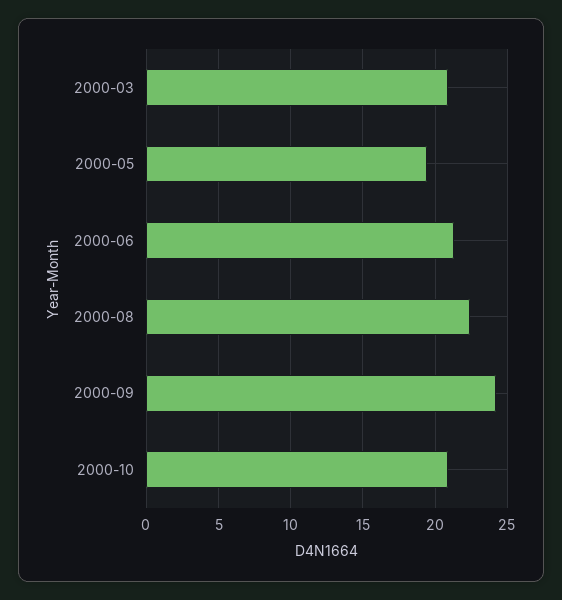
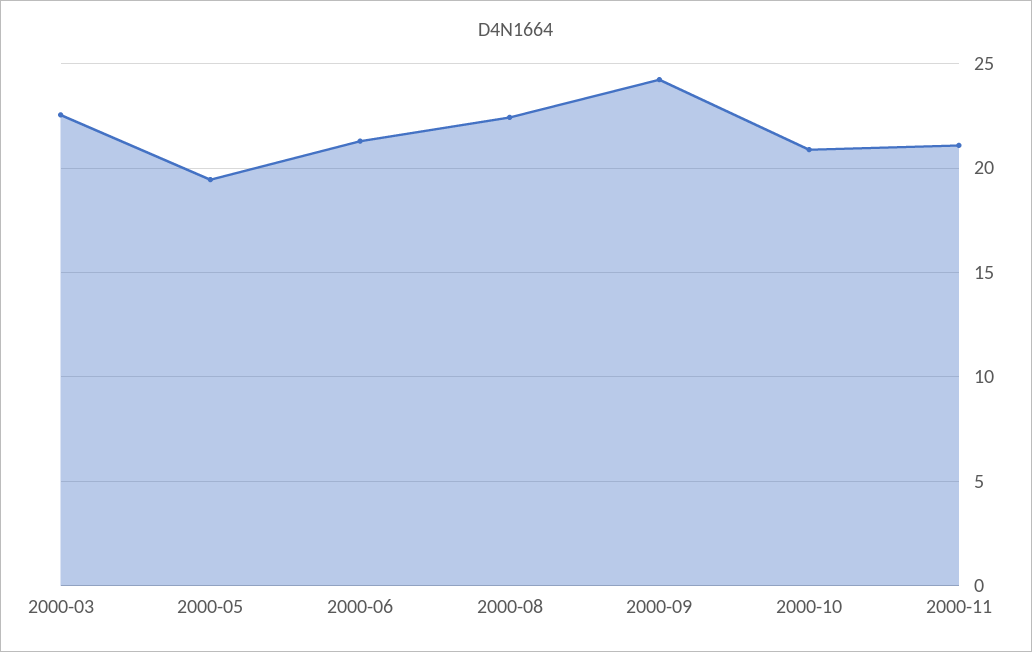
2000-03: 21 -> 22.5
2000-11: none -> 21

